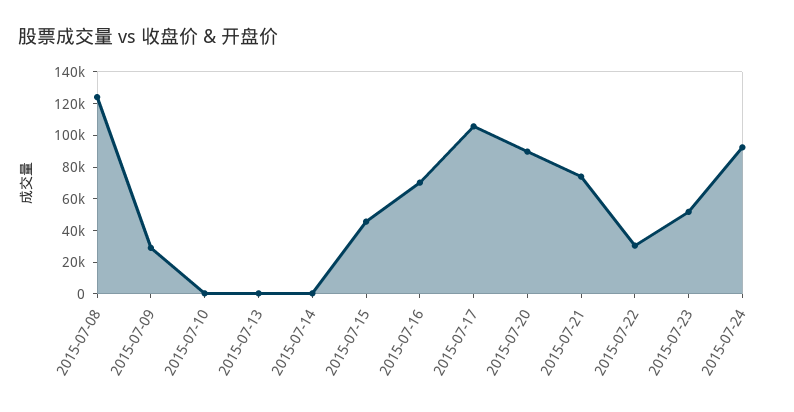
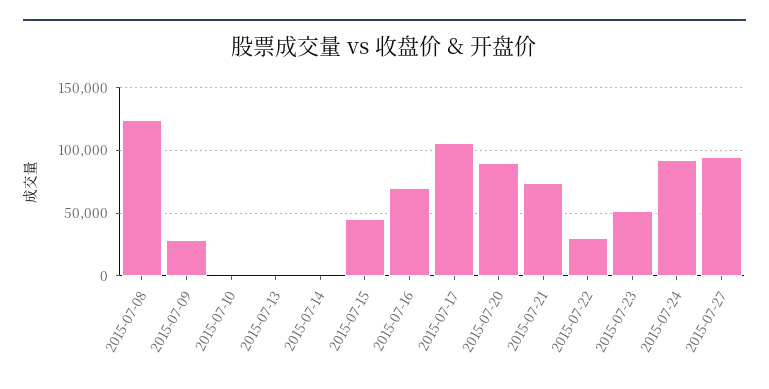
2015-07-27: none -> 95000

